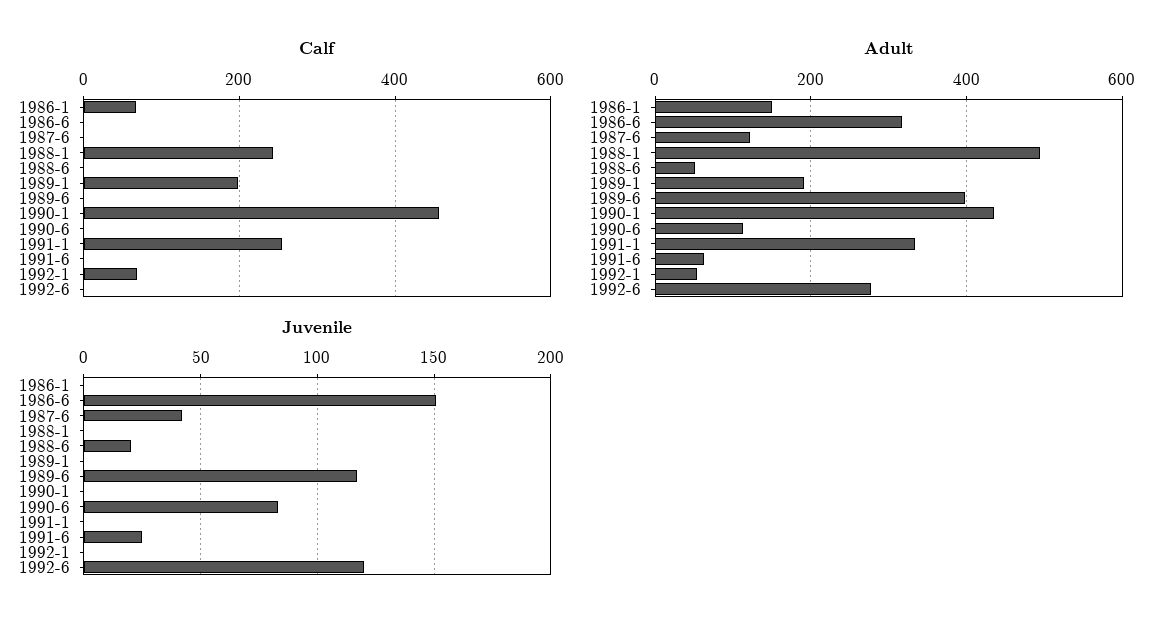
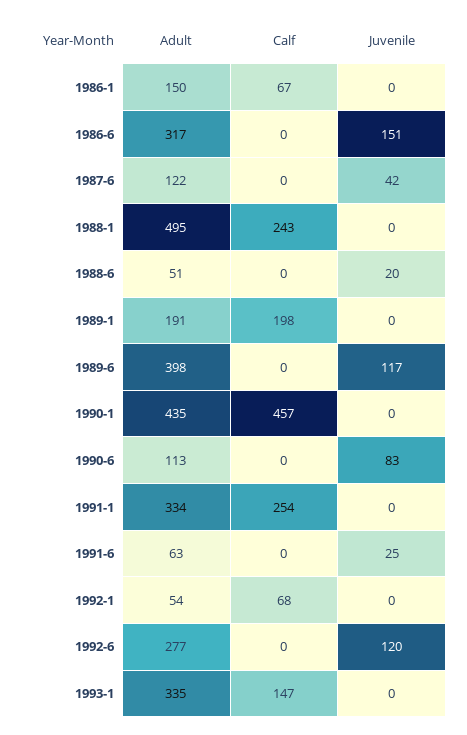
Adult, 1993-1: none -> 335
Calf, 1993-1: none -> 147
Juvenile, 1993-1: none -> 0

